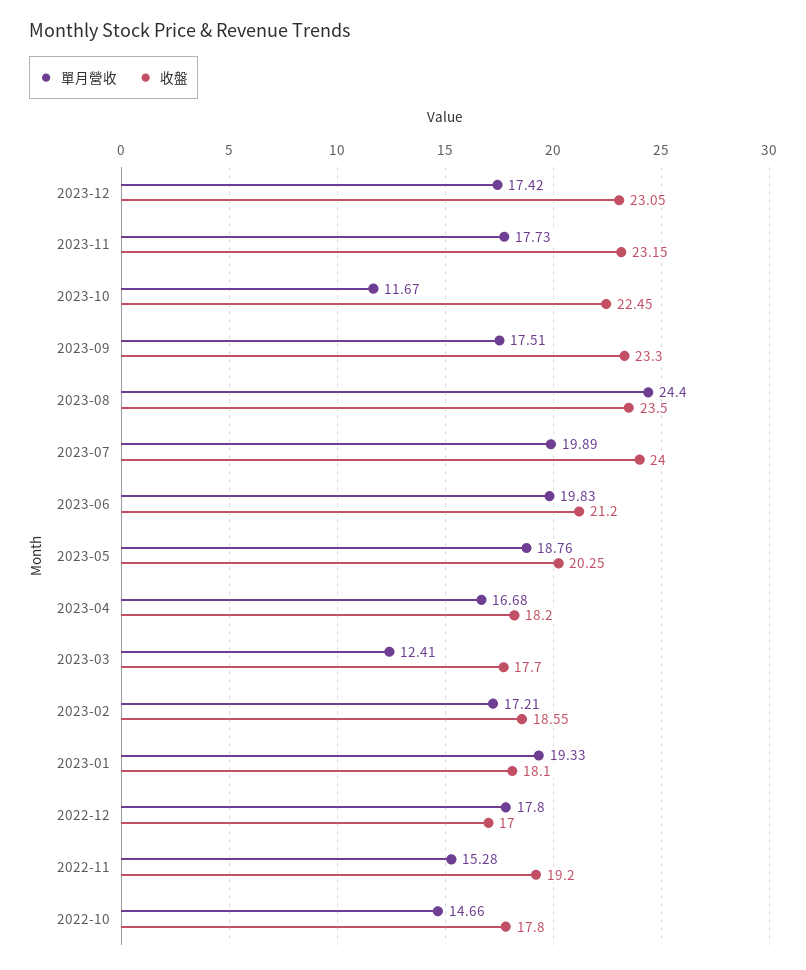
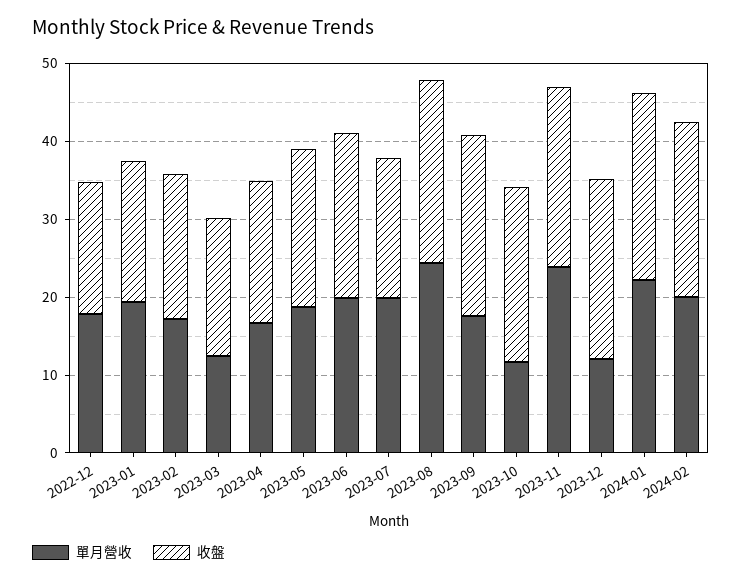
單月營收, 2023-12: 17.42 -> 12
單月營收, 2023-11: 17.73 -> 24
收盤, 2023-07: 24 -> 18
單月營收, 2022-11: 15.28 -> none
收盤, 2022-11: 19.2 -> none
單月營收, 2022-10: 14.66 -> none
收盤, 2022-10: 17.8 -> none
單月營收, 2024-01: none -> 22
收盤, 2024-01: none -> 24
單月營收, 2024-02: none -> 20
收盤, 2024-02: none -> 22

